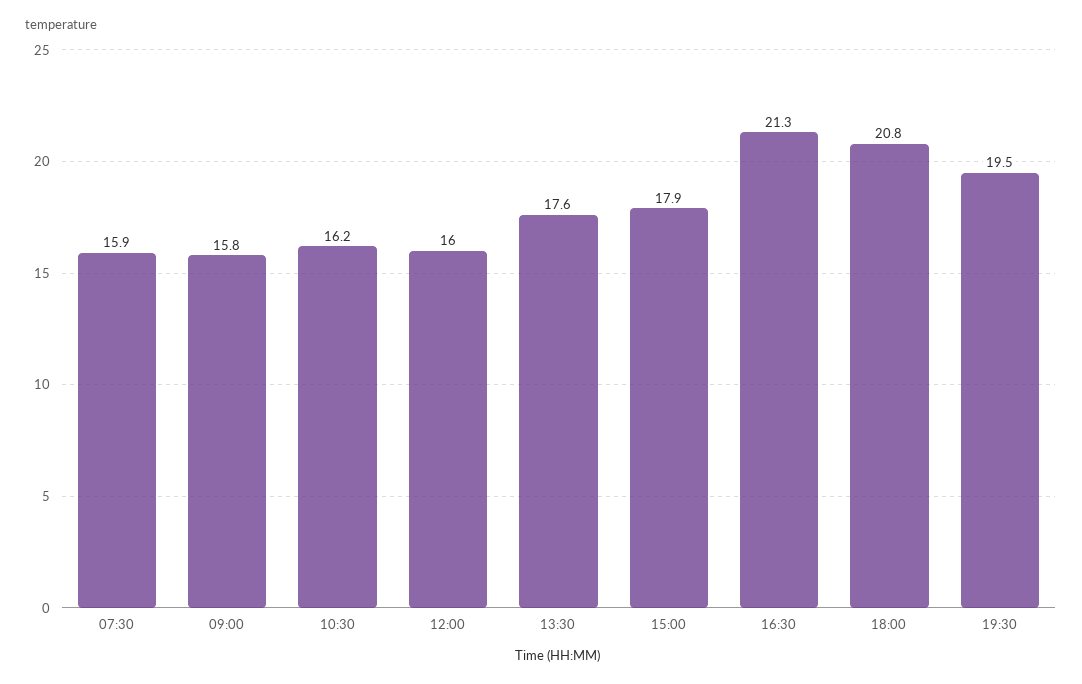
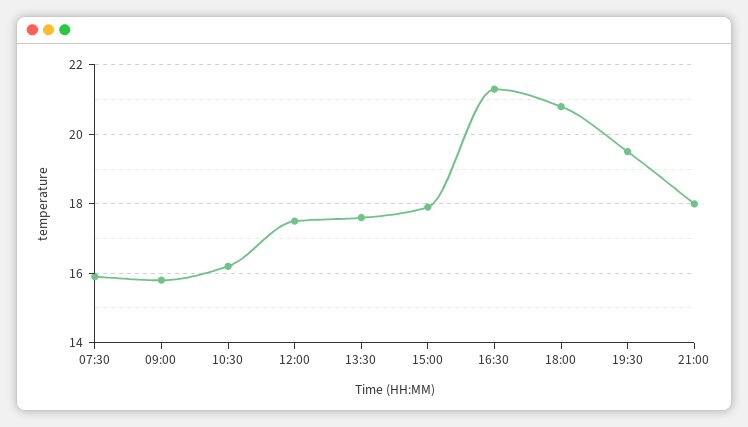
12:00: 16 -> 17.5
21:00: none -> 18

